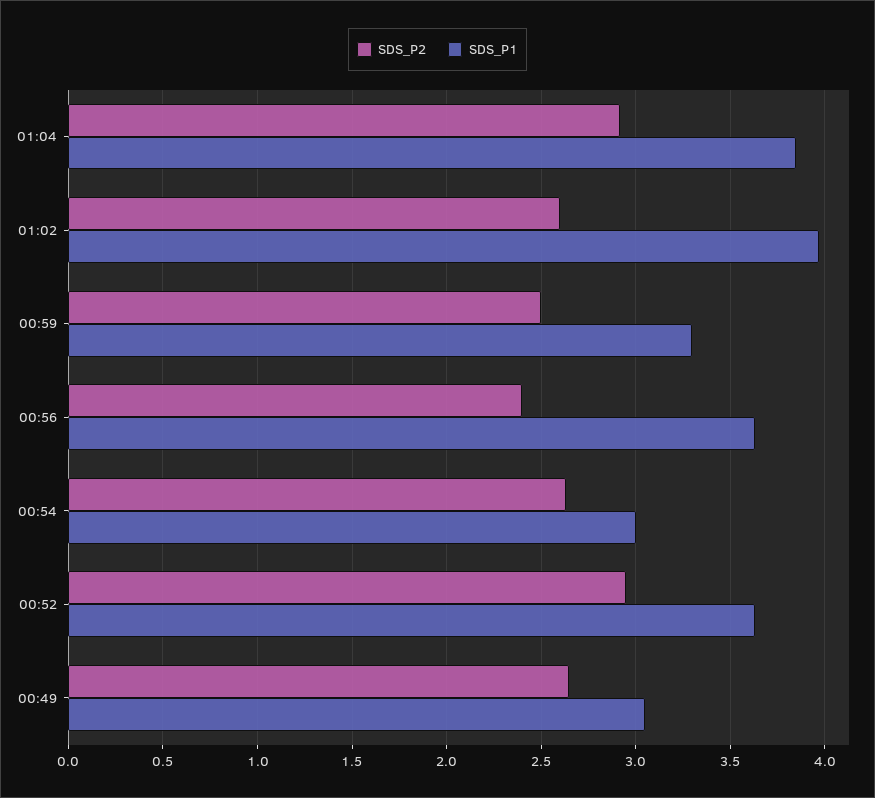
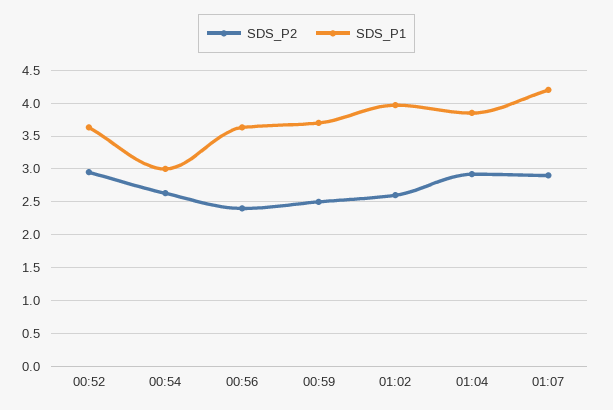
SDS_P1, 00:59: 3.3 -> 3.7
SDS_P2, 00:49: 2.65 -> none
SDS_P1, 00:49: 3.05 -> none
SDS_P2, 01:07: none -> 2.9
SDS_P1, 01:07: none -> 4.2

